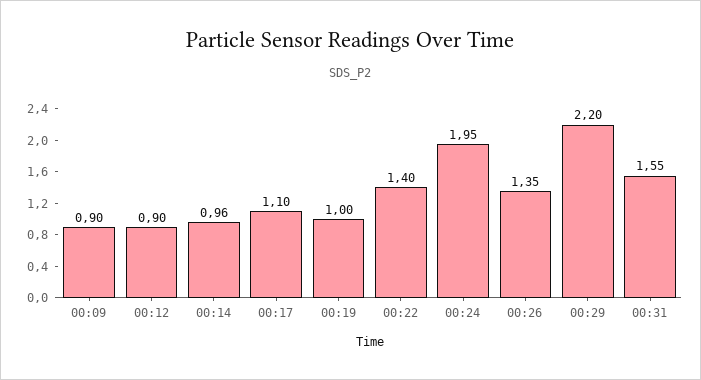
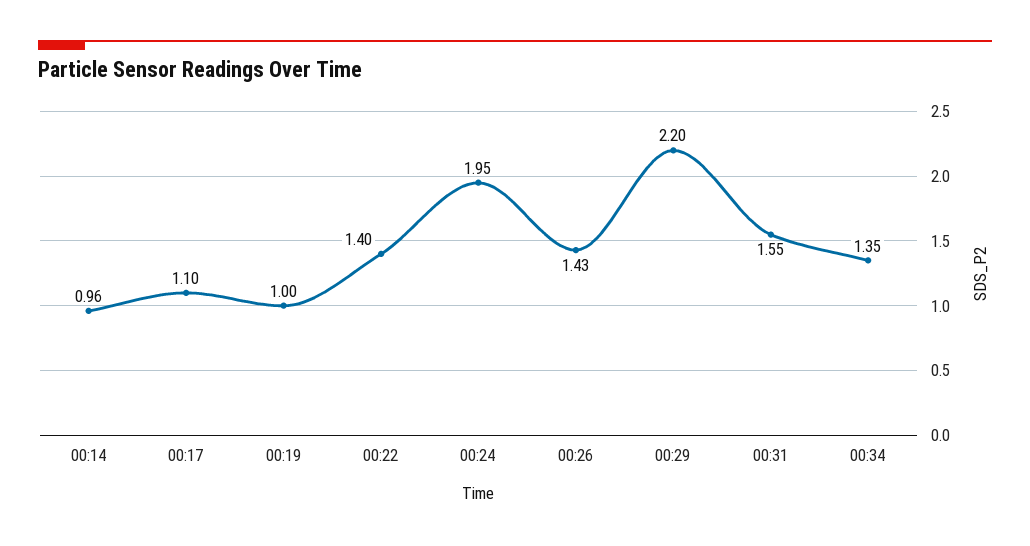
00:09: 0.9 -> none
00:12: 0.9 -> none
00:26: 1.35 -> 1.43
00:34: none -> 1.35

